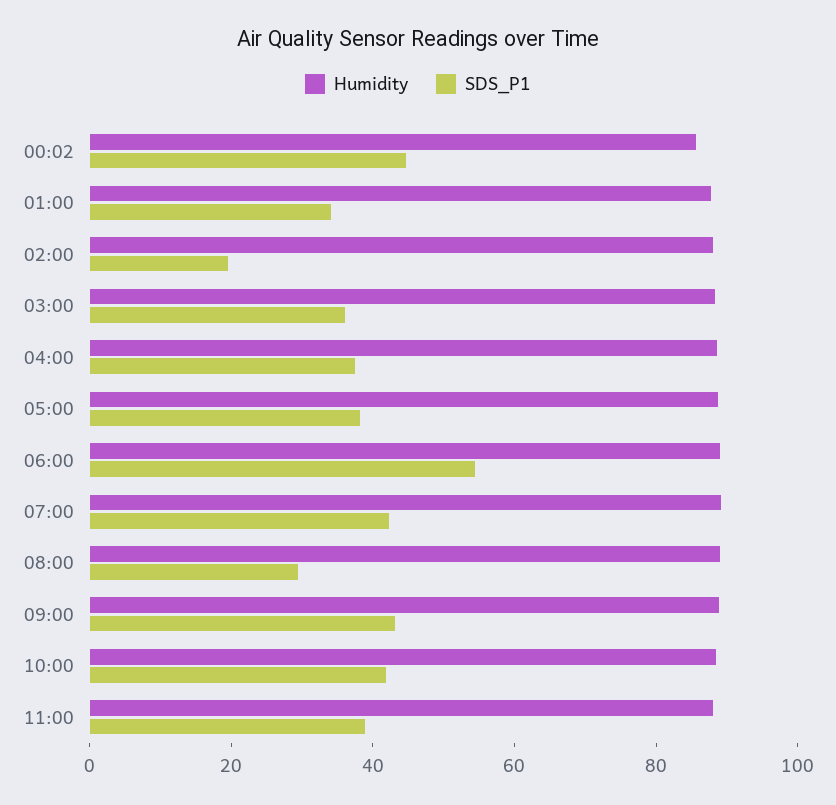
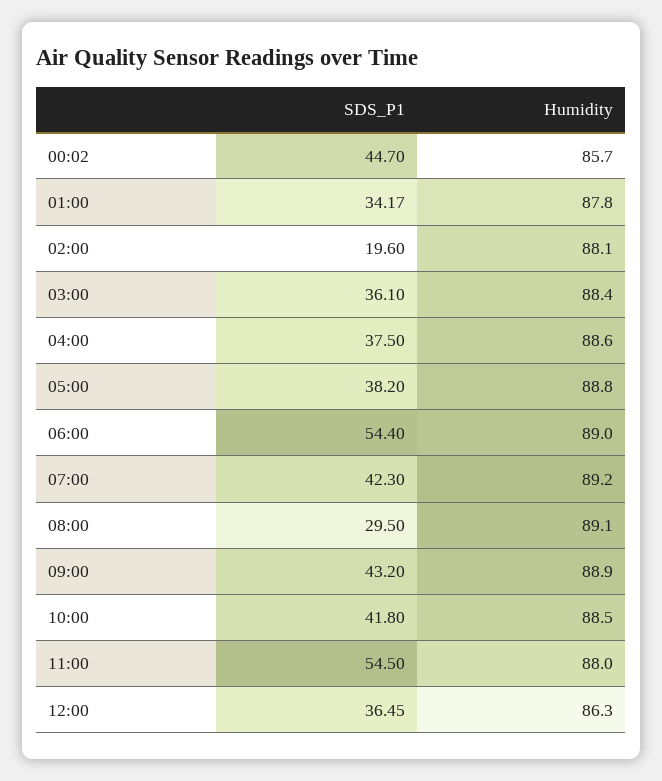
SDS_P1, 11:00: 40 -> 54.5
SDS_P1, 12:00: none -> 36.45
Humidity, 12:00: none -> 86.3

